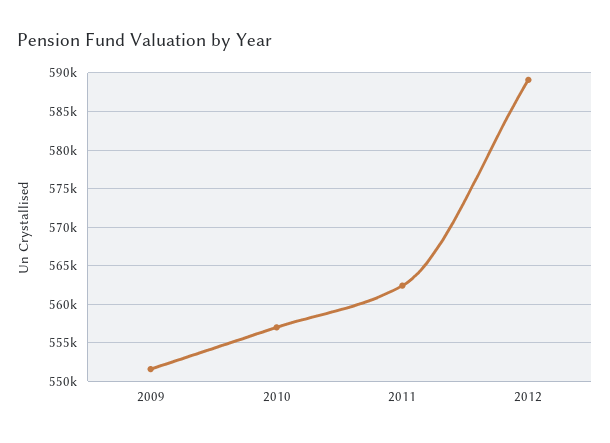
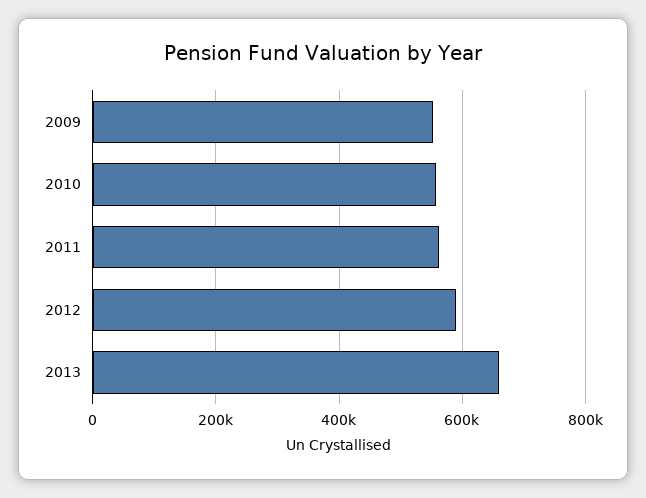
2013: none -> 660000

